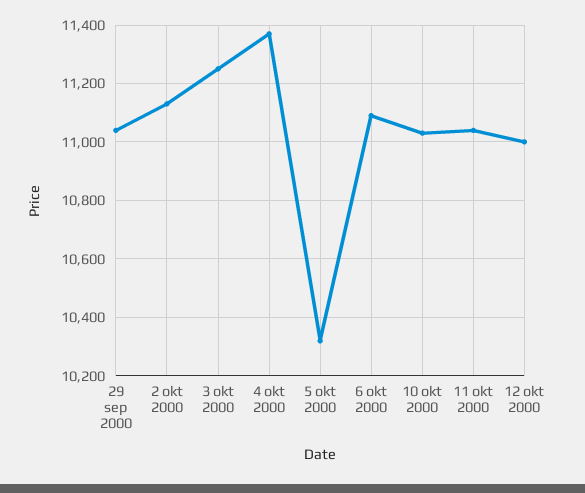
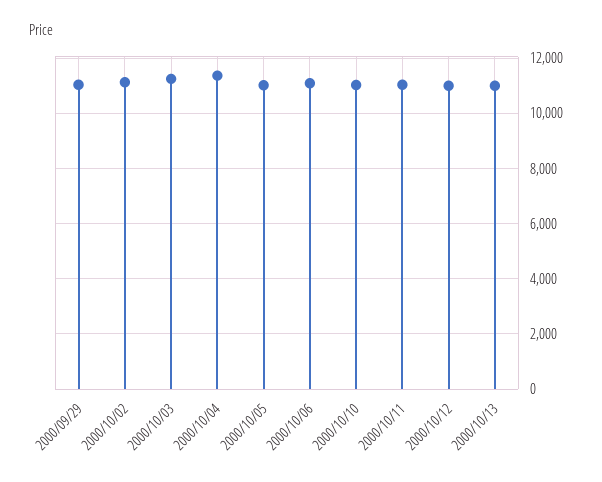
5 okt 2000: 10325 -> 11000
2000/10/13: none -> 11000

